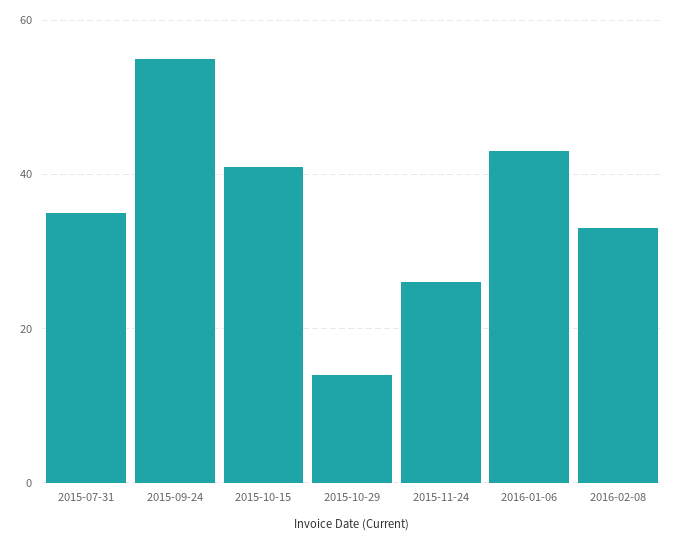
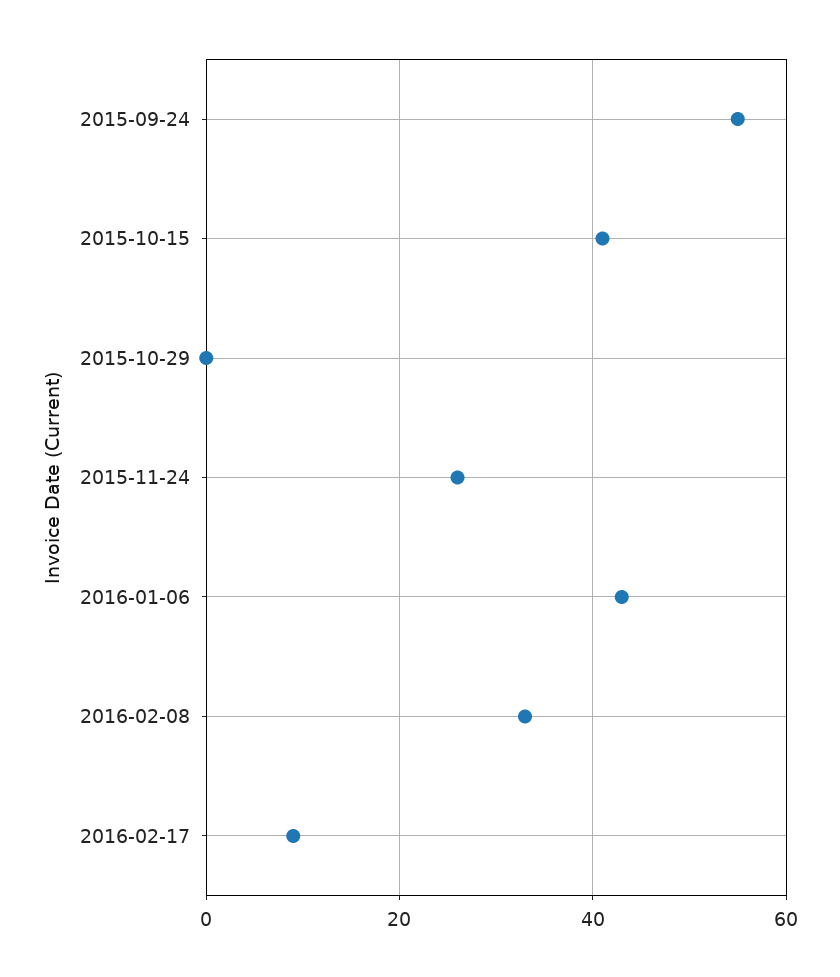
2015-07-31: 35 -> none
2015-10-29: 15 -> 0
2016-02-17: none -> 10

